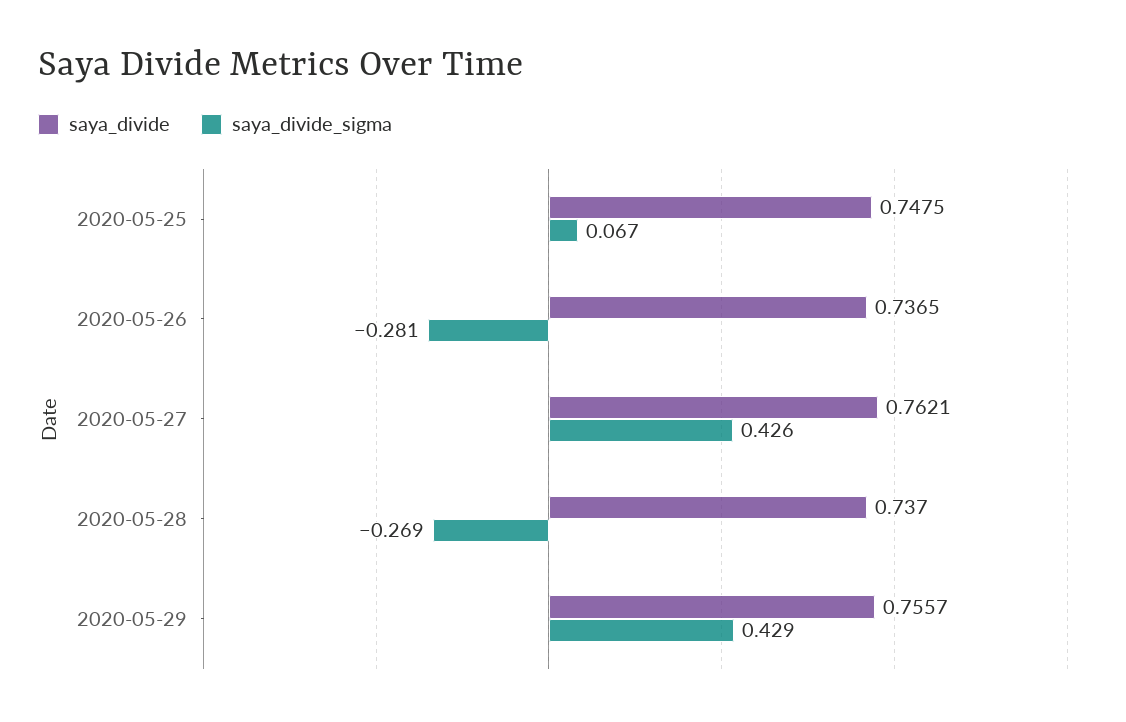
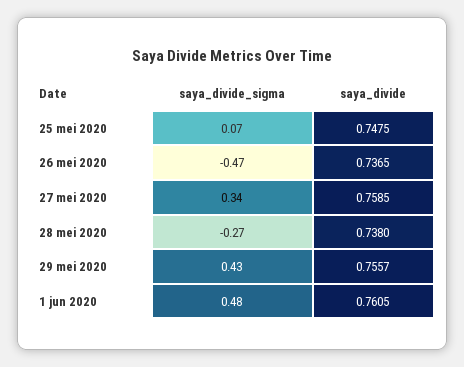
saya_divide_sigma, 2020-05-26: -0.281 -> -0.47
saya_divide, 2020-05-27: 0.7621 -> 0.7585
saya_divide_sigma, 2020-05-27: 0.426 -> 0.34
saya_divide, 2020-05-28: 0.737 -> 0.738
saya_divide_sigma, 1 jun 2020: none -> 0.48
saya_divide, 1 jun 2020: none -> 0.7605

